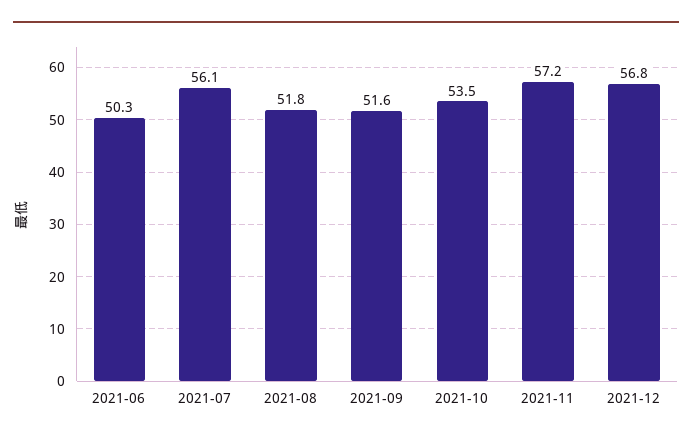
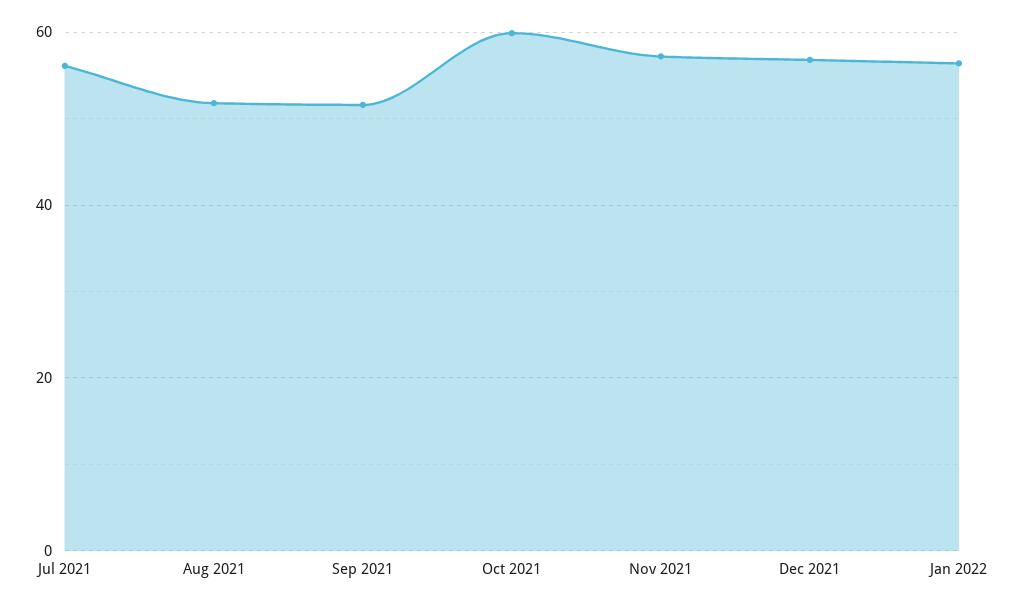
2021-06: 50.3 -> none
2021-10: 53.5 -> 60
Jan 2022: none -> 56

